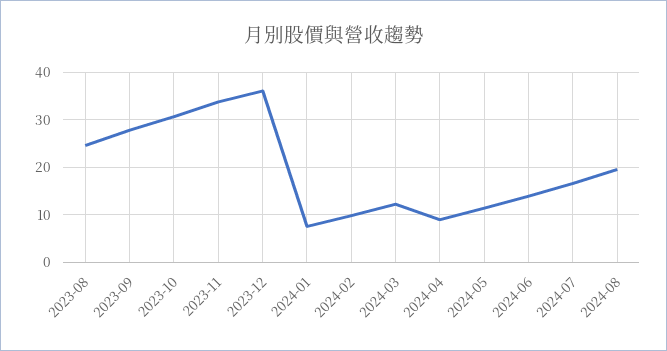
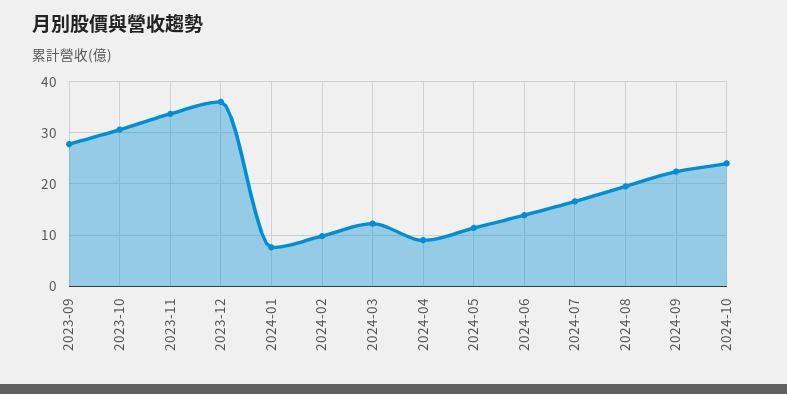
2023-08: 24 -> none
2024-09: none -> 22
2024-10: none -> 24

